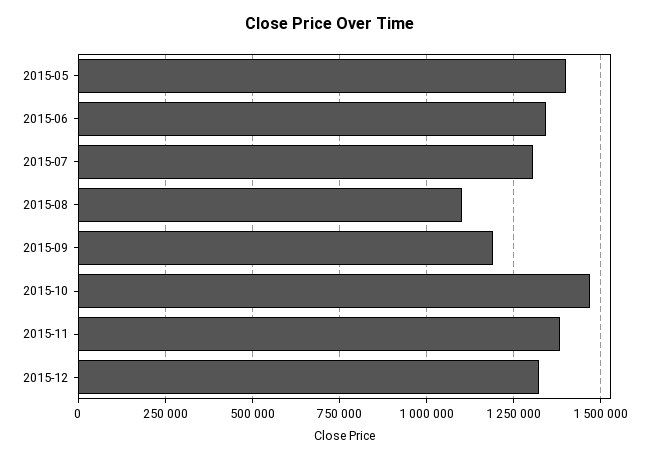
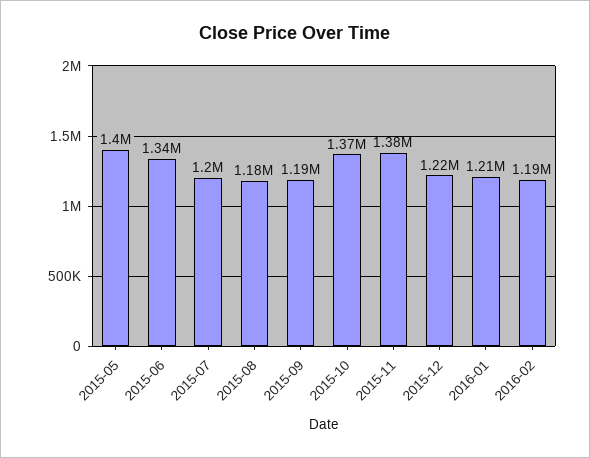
2015-07: 1300000 -> 1200000
2015-08: 1100000 -> 1180000
2015-10: 1475000 -> 1370000
2015-12: 1325000 -> 1220000
2016-01: none -> 1210000
2016-02: none -> 1190000

